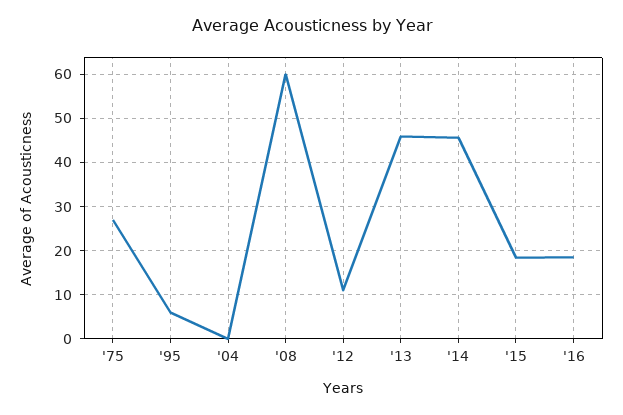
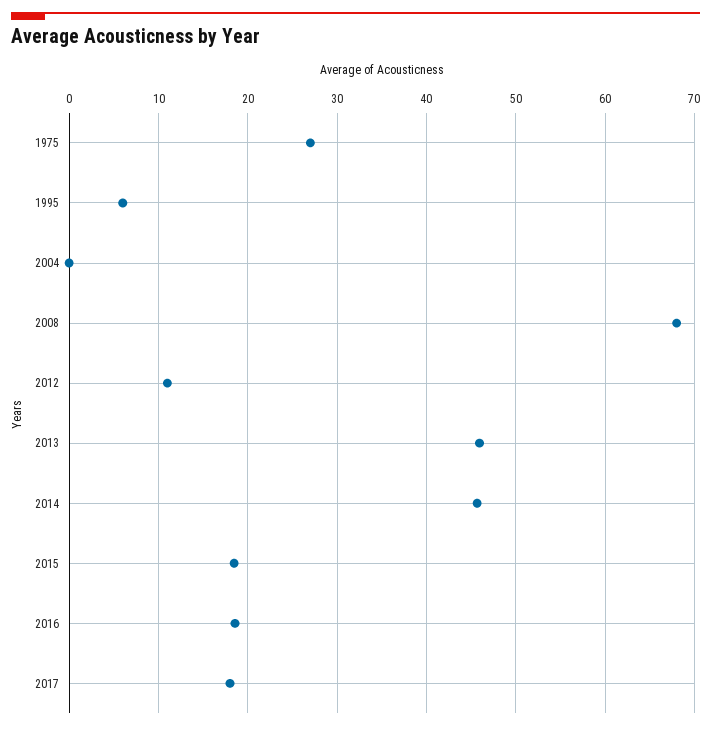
'08: 60 -> 68
2017: none -> 18

